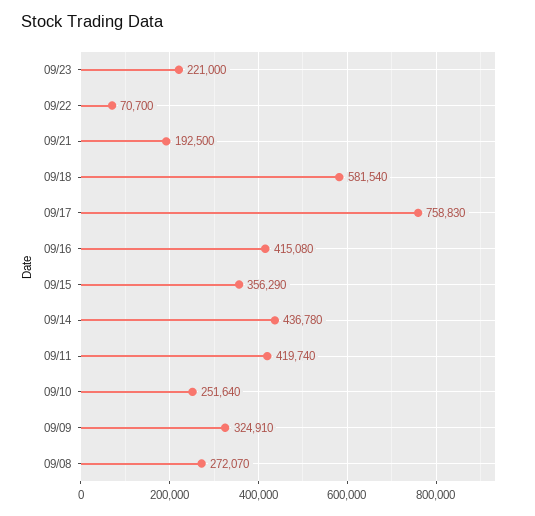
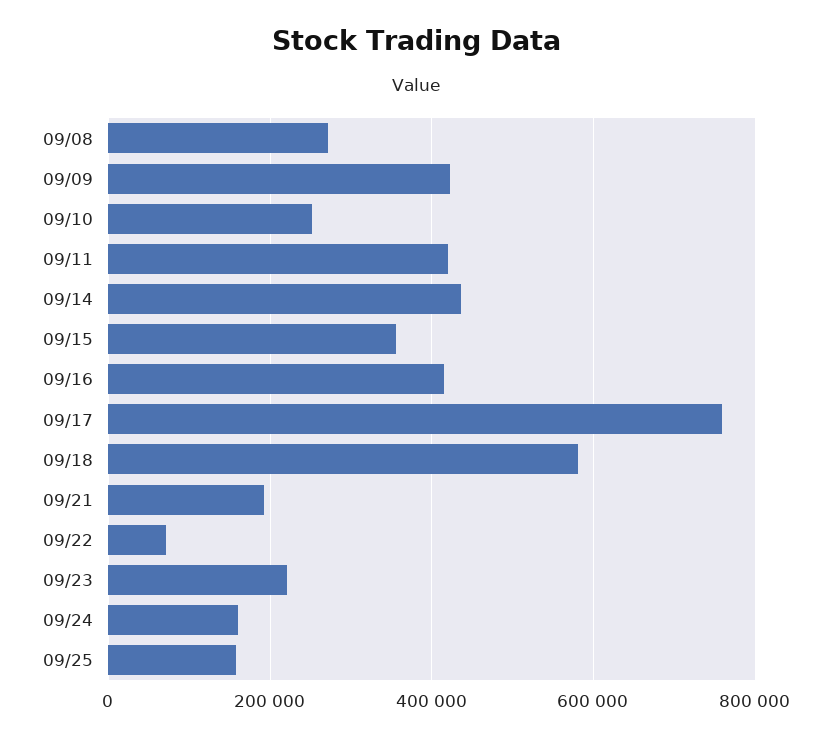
09/09: 324910 -> 420000
09/24: none -> 160000
09/25: none -> 160000

